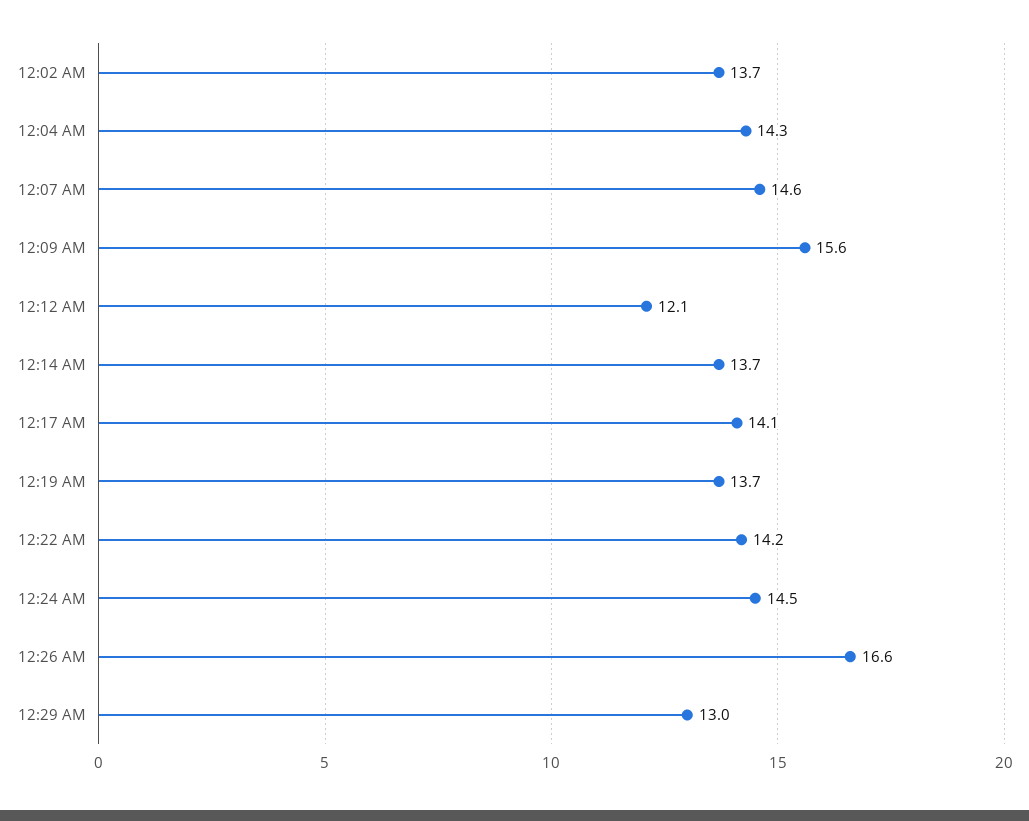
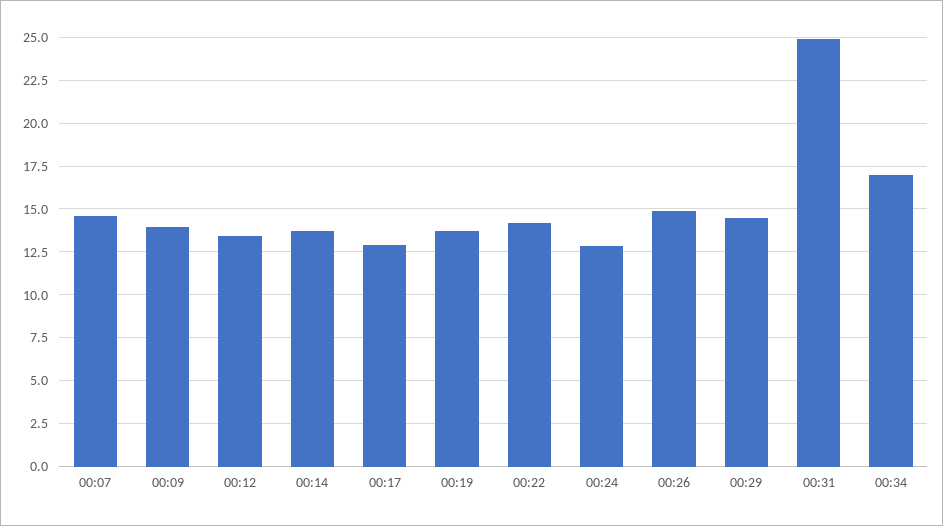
12:02 AM: 13.7 -> none
12:04 AM: 14.3 -> none
12:09 AM: 15.6 -> 14
12:12 AM: 12.1 -> 13.5
12:17 AM: 14.1 -> 13
12:24 AM: 14.5 -> 13
12:26 AM: 16.6 -> 15
12:29 AM: 13 -> 14.5
00:31: none -> 25
00:34: none -> 17

